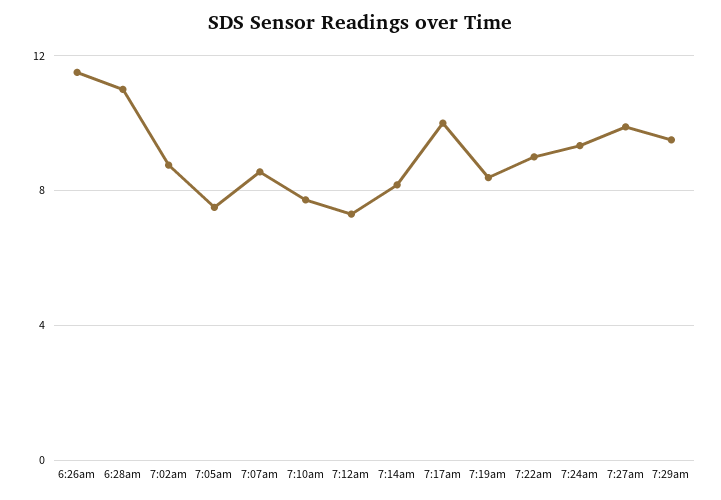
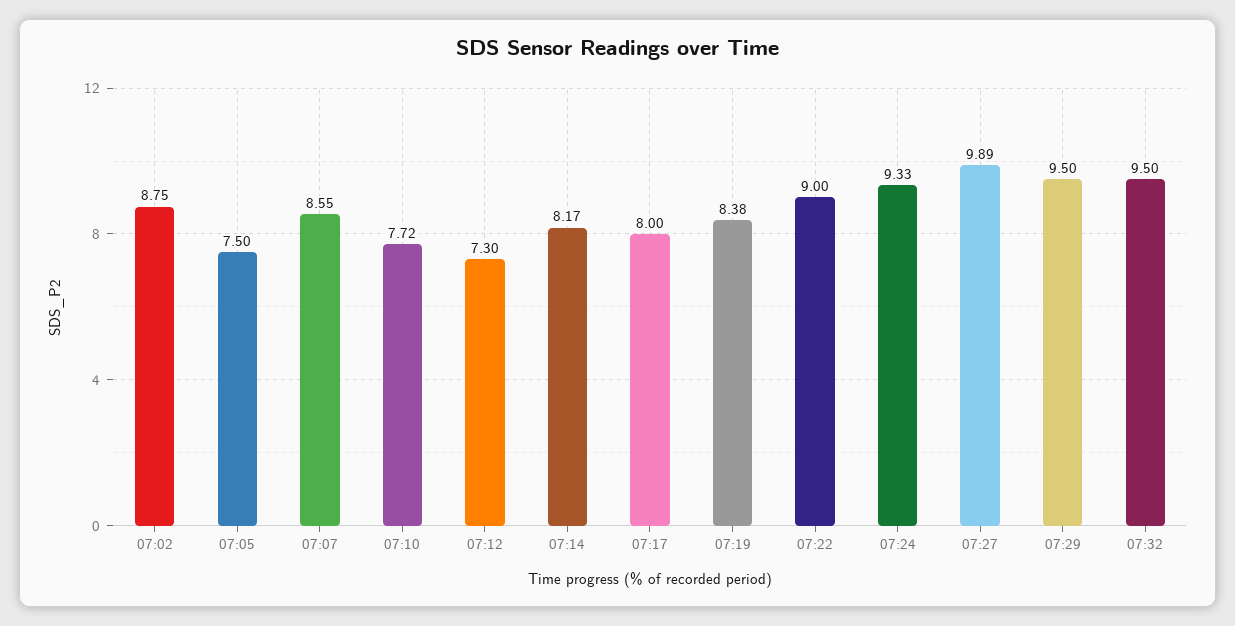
6:26am: 11.5 -> none
6:28am: 11 -> none
7:17am: 10 -> 8
07:32: none -> 9.5

